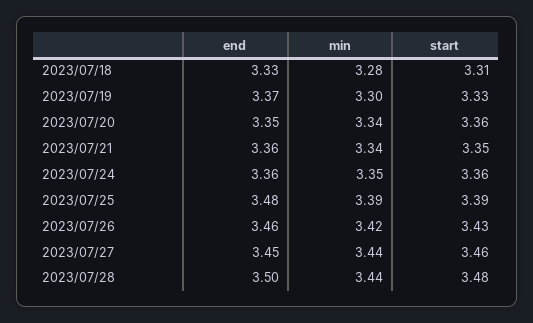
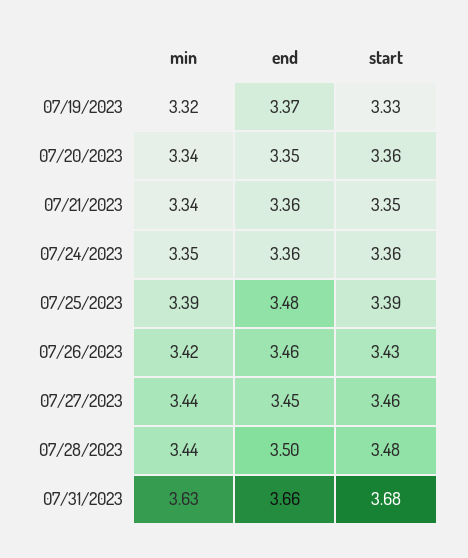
end, 2023/07/18: 3.33 -> none
min, 2023/07/18: 3.28 -> none
start, 2023/07/18: 3.31 -> none
min, 2023/07/19: 3.3 -> 3.32
min, 07/31/2023: none -> 3.63
end, 07/31/2023: none -> 3.66
start, 07/31/2023: none -> 3.68

